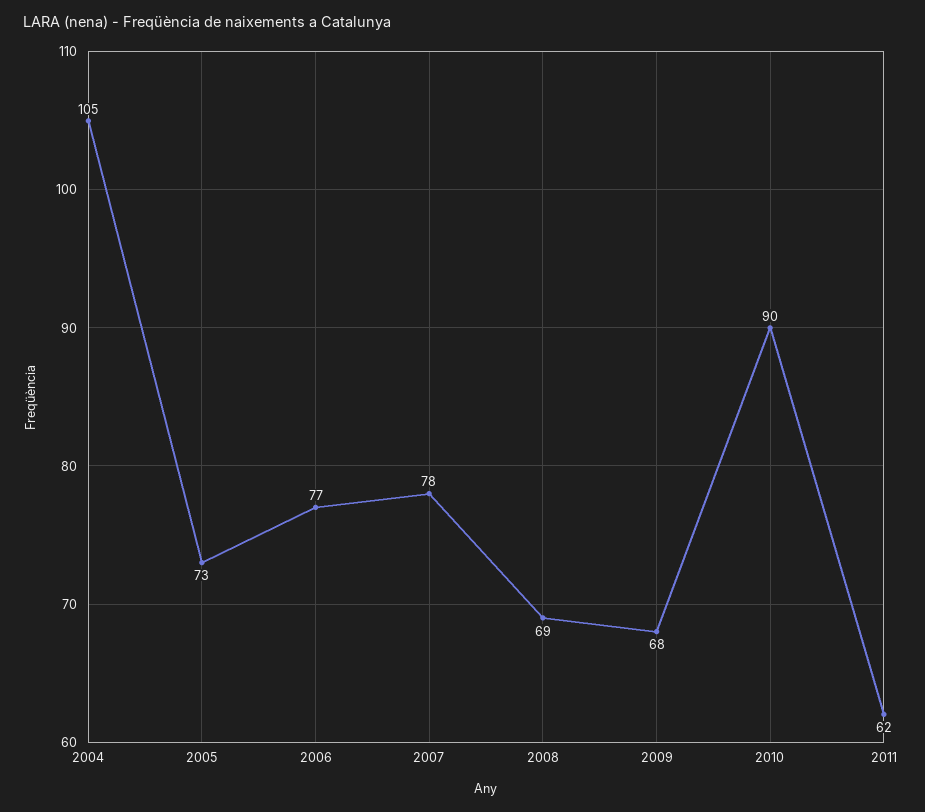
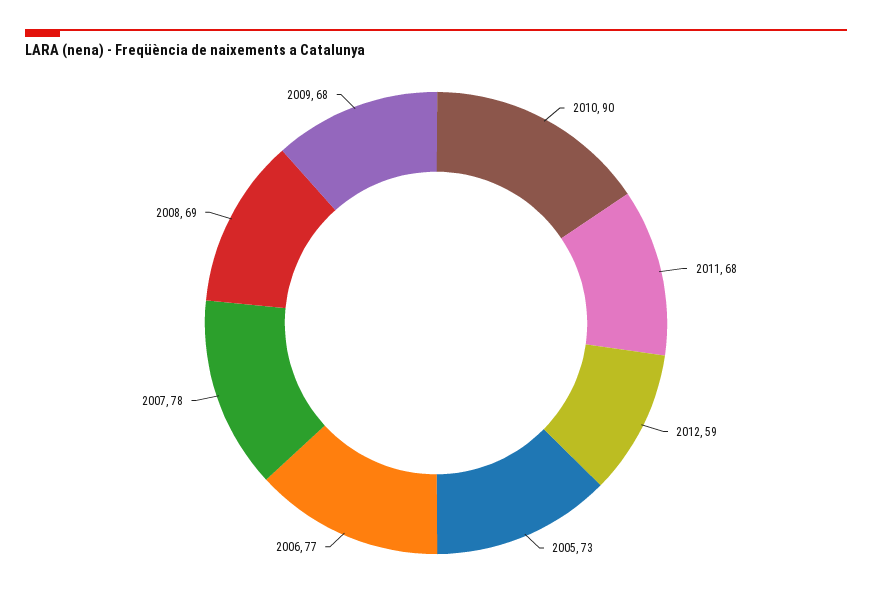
2004: 105 -> none
2011: 62 -> 68
2012: none -> 59

